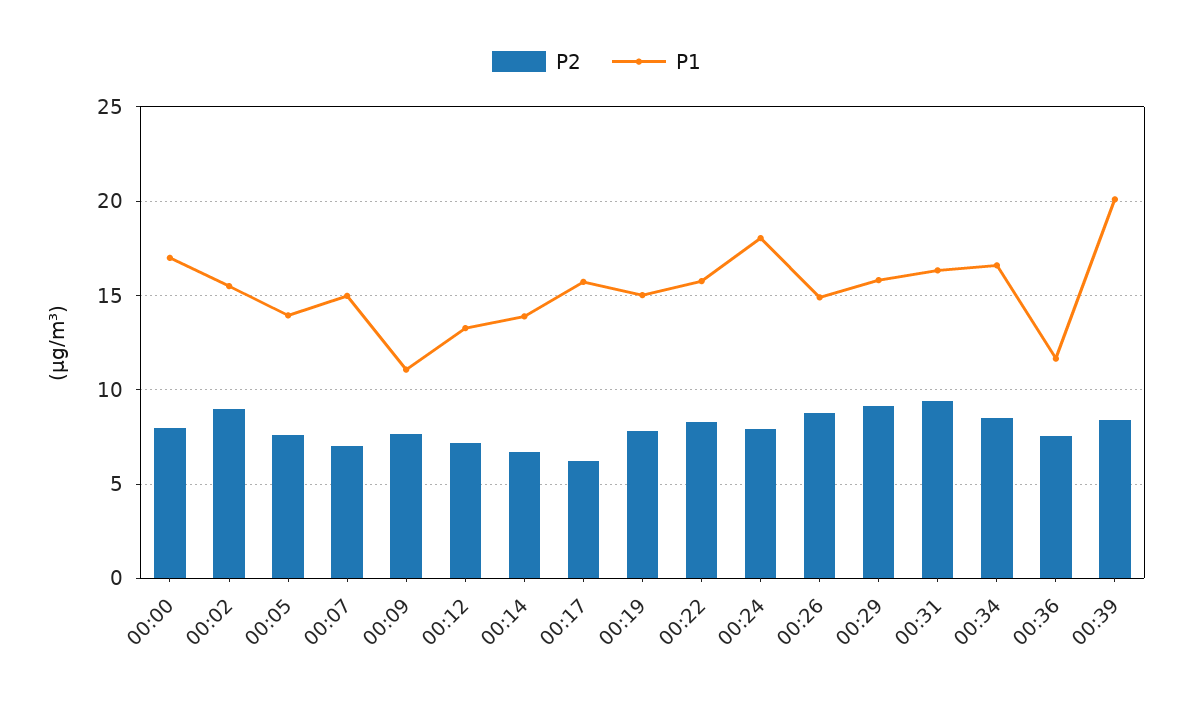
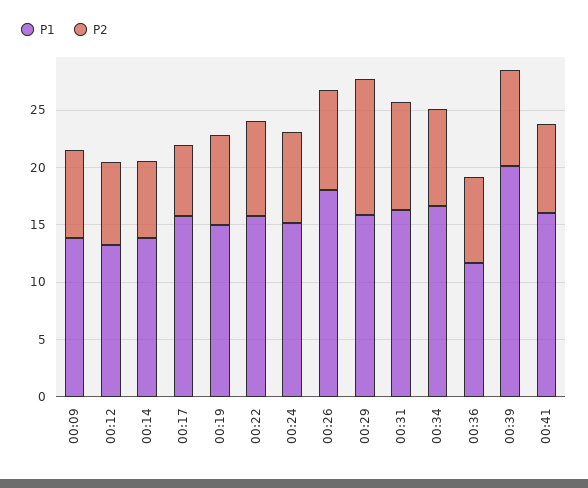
P2, 00:00: 8 -> none
P1, 00:00: 17 -> none
P2, 00:02: 9 -> none
P1, 00:02: 15.5 -> none
P2, 00:05: 7.5 -> none
P1, 00:05: 14 -> none
P2, 00:07: 7 -> none
P1, 00:07: 15 -> none
P1, 00:09: 11 -> 14
P1, 00:24: 18 -> 15
P1, 00:26: 15 -> 18
P2, 00:29: 9 -> 12
P1, 00:41: none -> 16
P2, 00:41: none -> 8

